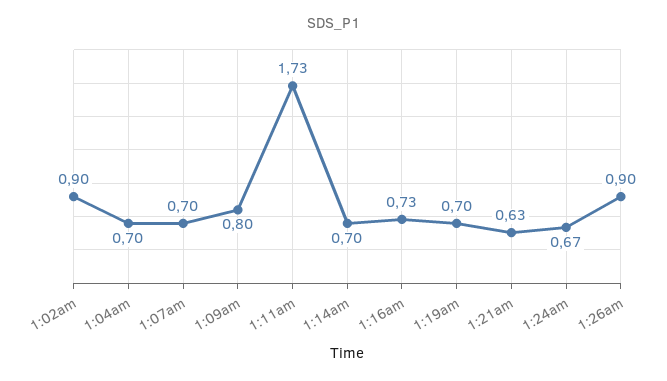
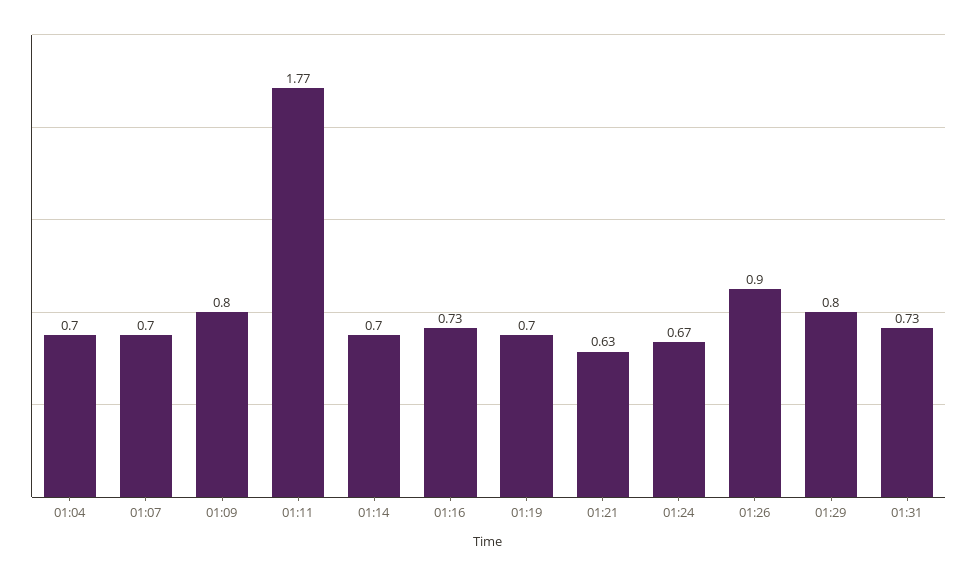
1:02am: 0.9 -> none
1:11am: 1.73 -> 1.77
01:29: none -> 0.8
01:31: none -> 0.73

